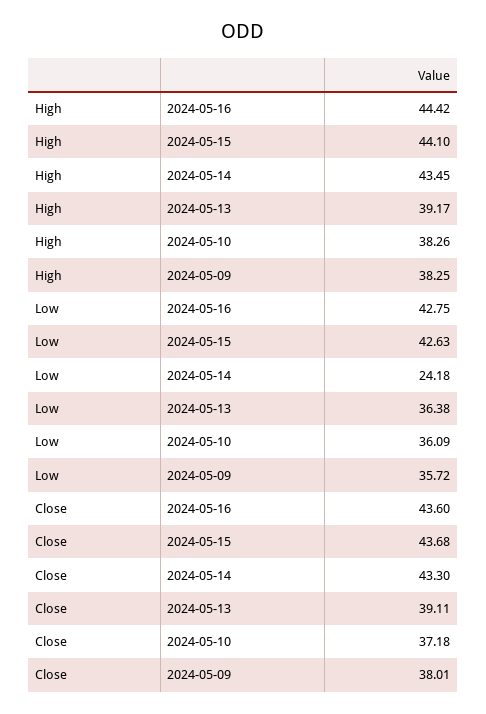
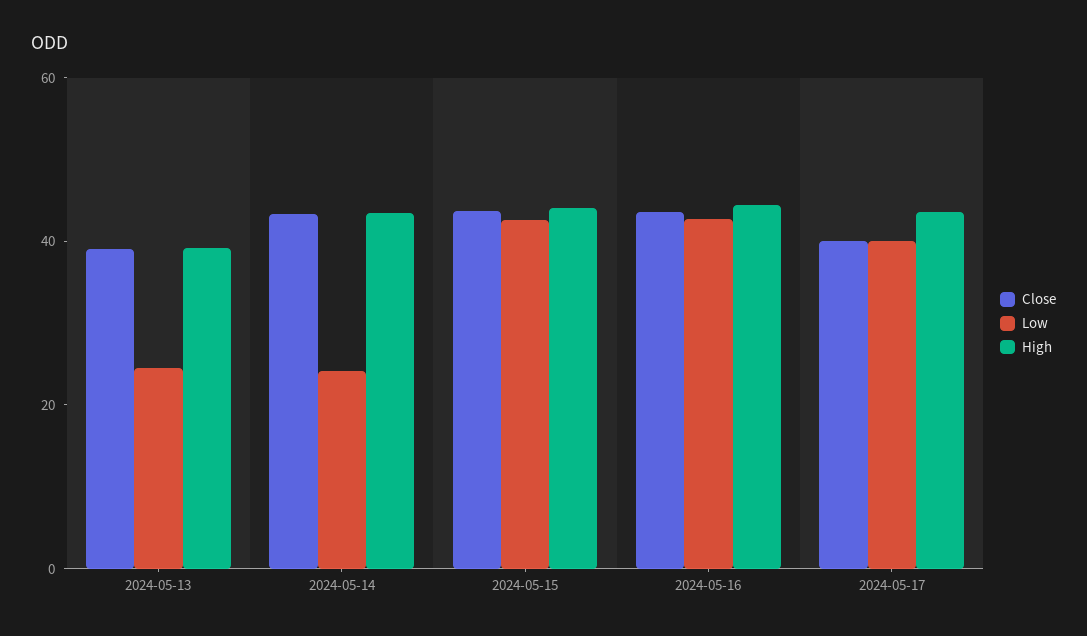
High, 2024-05-10: 38.26 -> none
High, 2024-05-09: 38.25 -> none
Low, 2024-05-13: 36.38 -> 25
Low, 2024-05-10: 36.09 -> none
Low, 2024-05-09: 35.72 -> none
Close, 2024-05-10: 37.18 -> none
Close, 2024-05-09: 38.01 -> none
Close, 2024-05-17: none -> 40
Low, 2024-05-17: none -> 40
High, 2024-05-17: none -> 45

